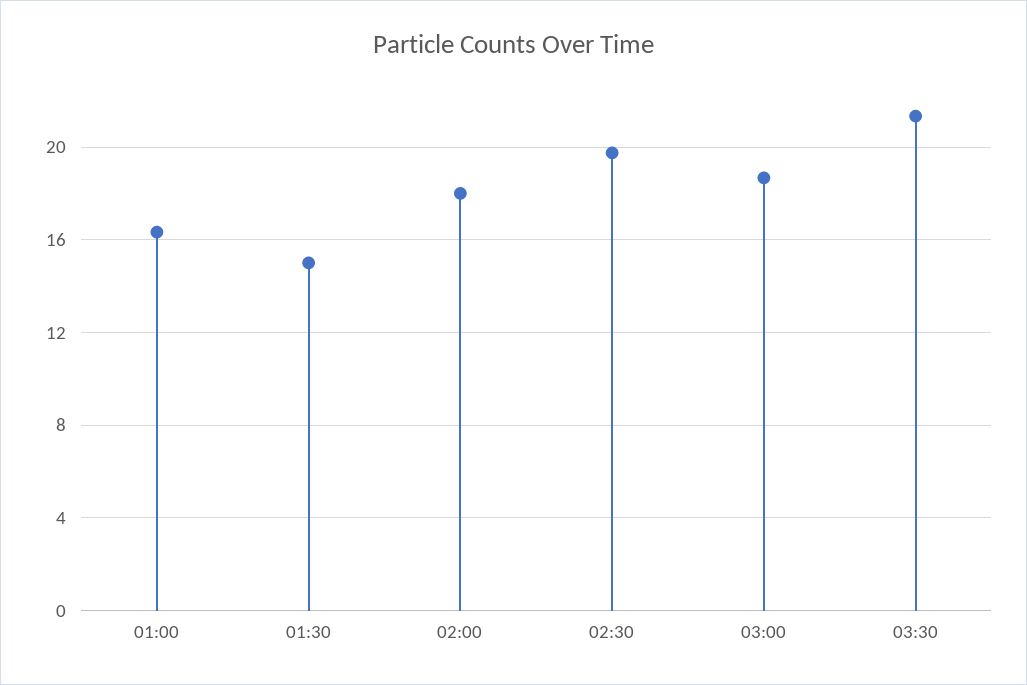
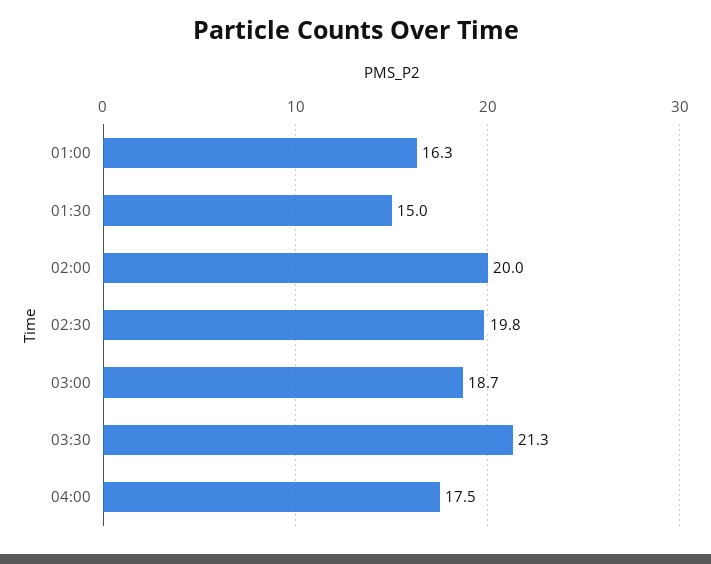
02:00: 18 -> 20
04:00: none -> 17.5

